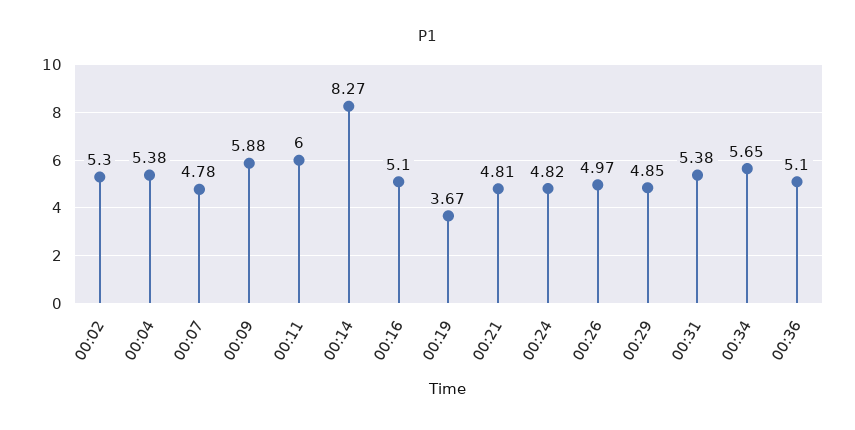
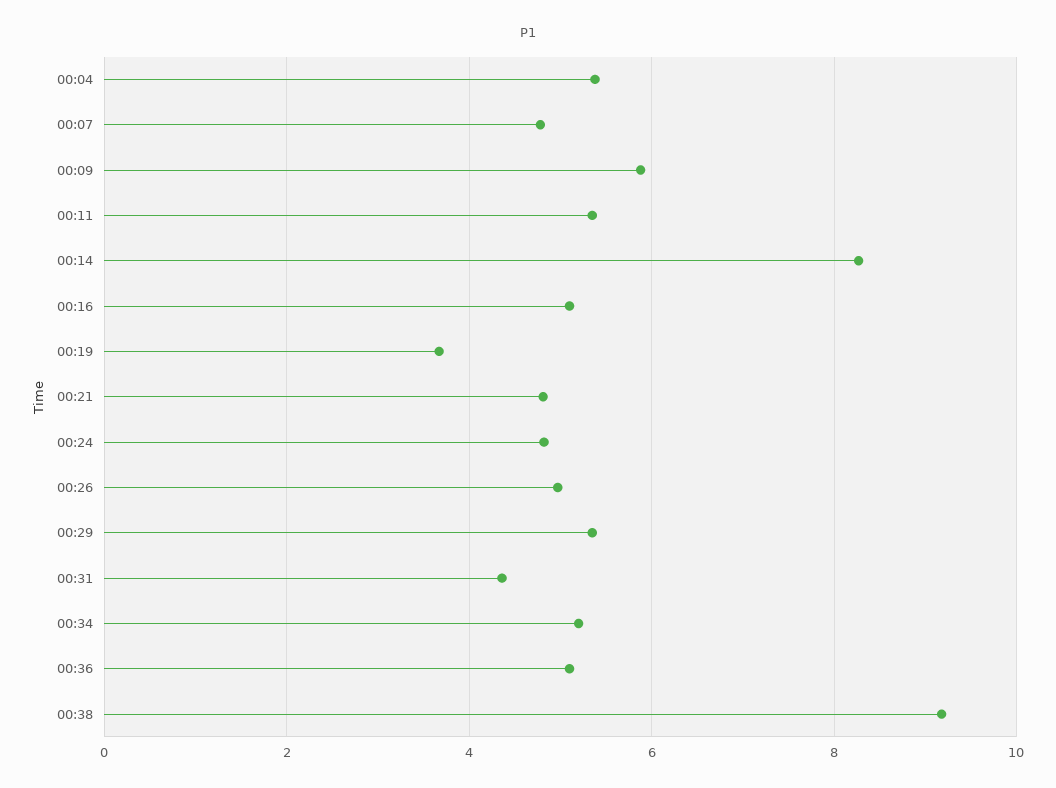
00:02: 5.3 -> none
00:11: 6 -> 5.4
00:29: 4.85 -> 5.4
00:31: 5.38 -> 4.4
00:34: 5.65 -> 5.2
00:38: none -> 9.2

